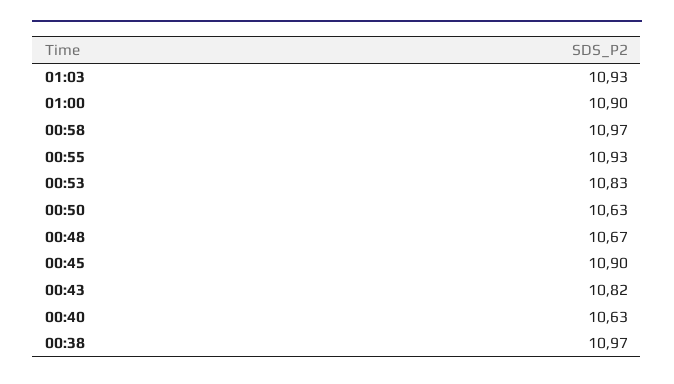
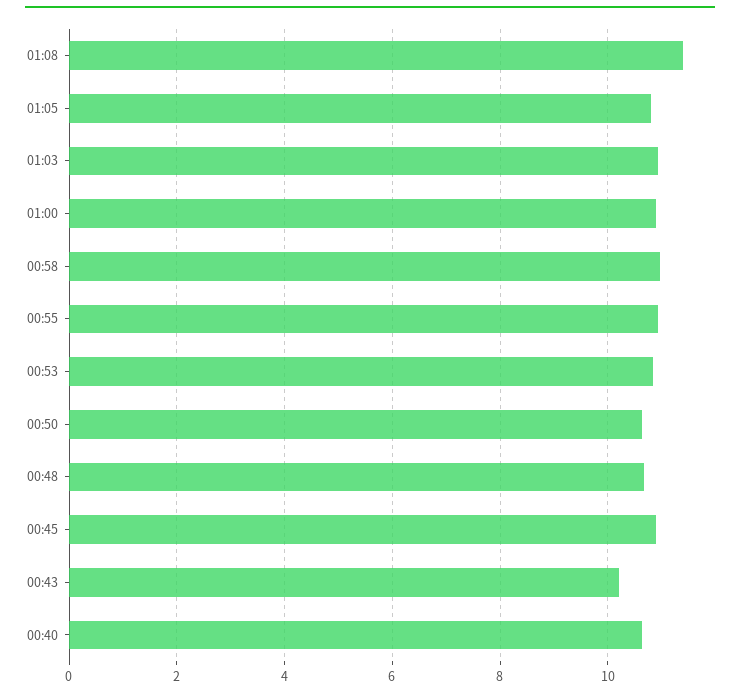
00:43: 10.82 -> 10.2
00:38: 10.97 -> none
01:08: none -> 11.4
01:05: none -> 10.8

